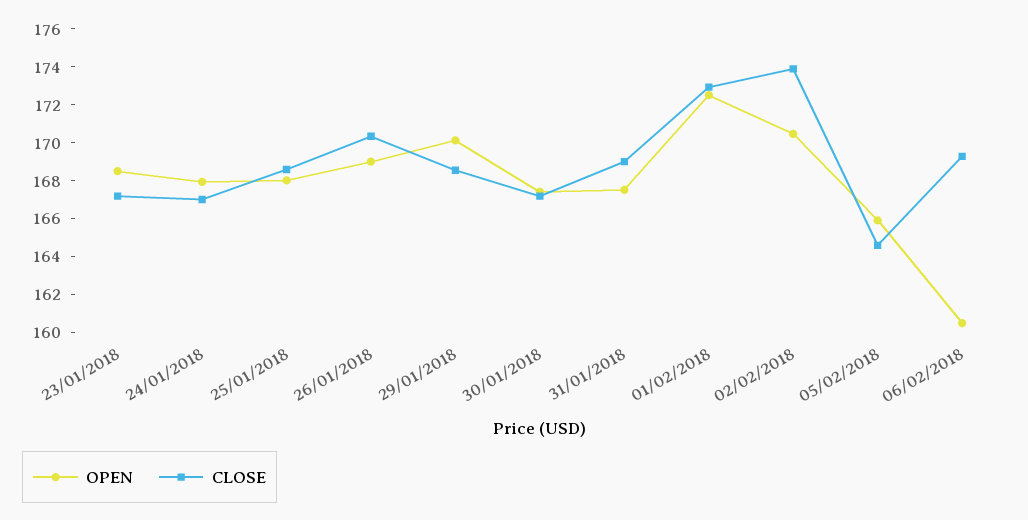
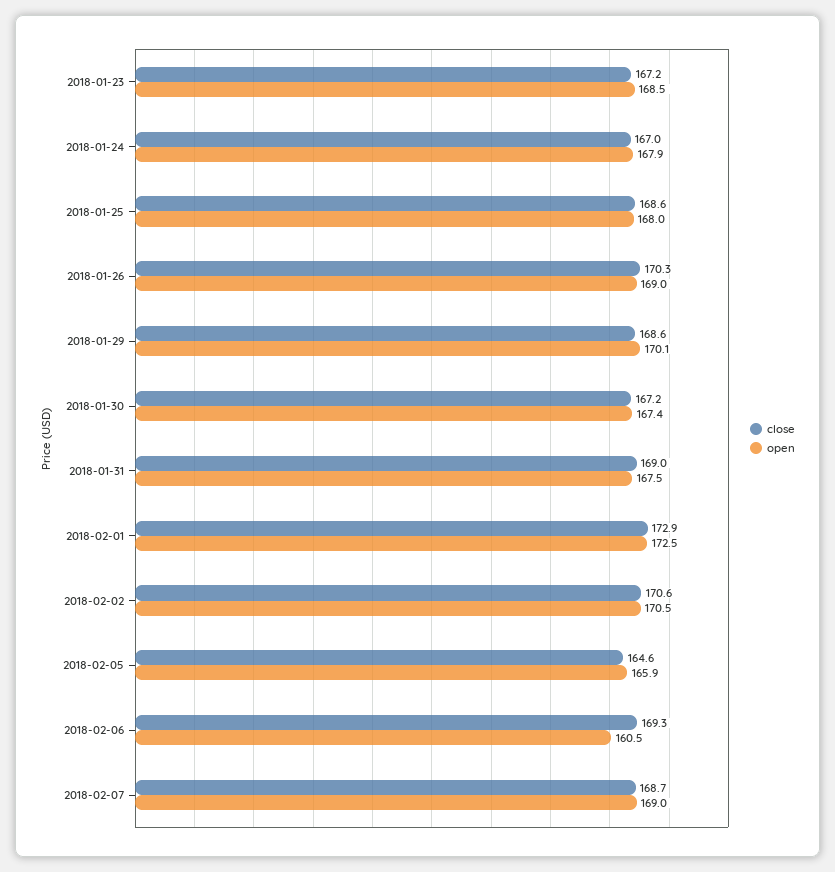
CLOSE, 02/02/2018: 174 -> 170.6
CLOSE, 2018-02-07: none -> 168.7
OPEN, 2018-02-07: none -> 169

